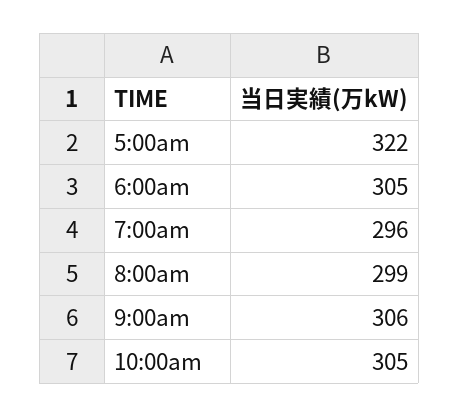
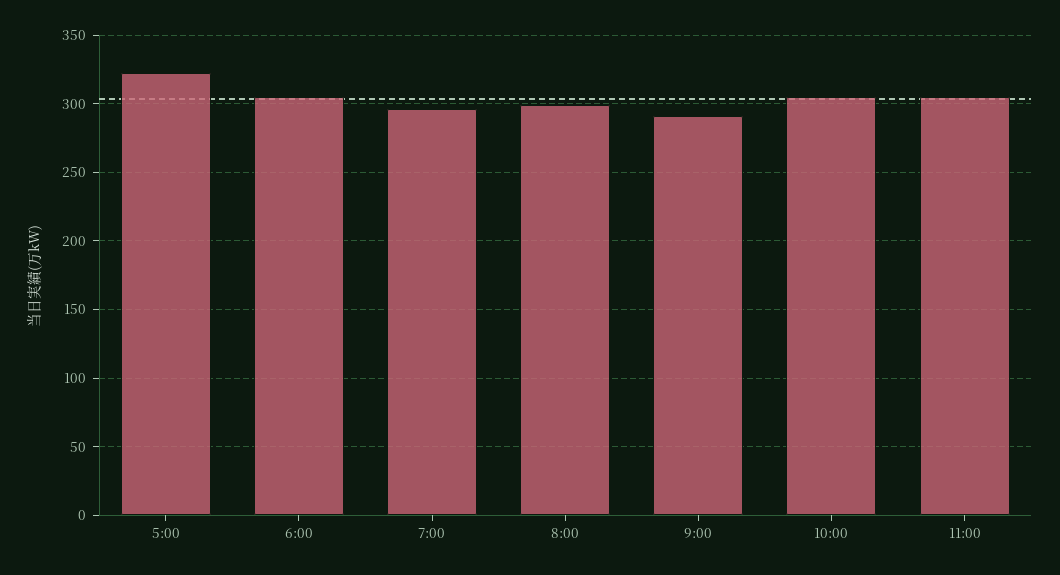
9:00am: 306 -> 290
11:00: none -> 305

